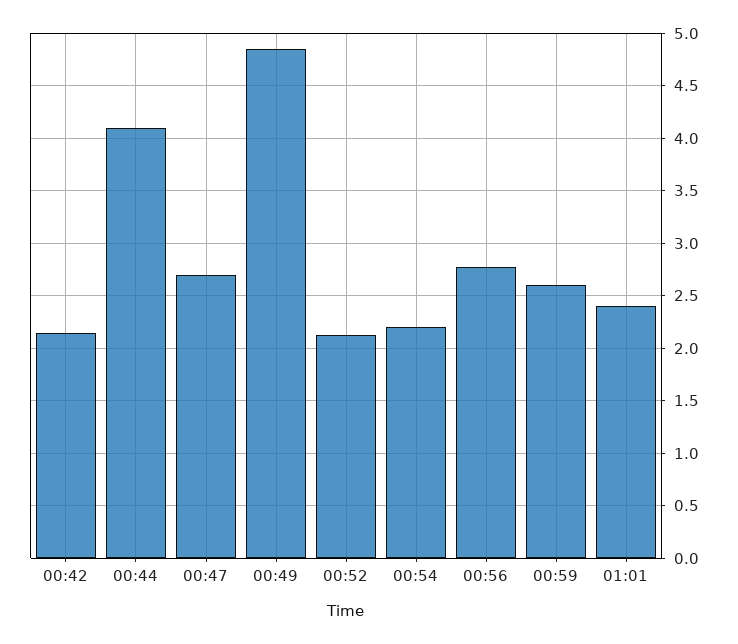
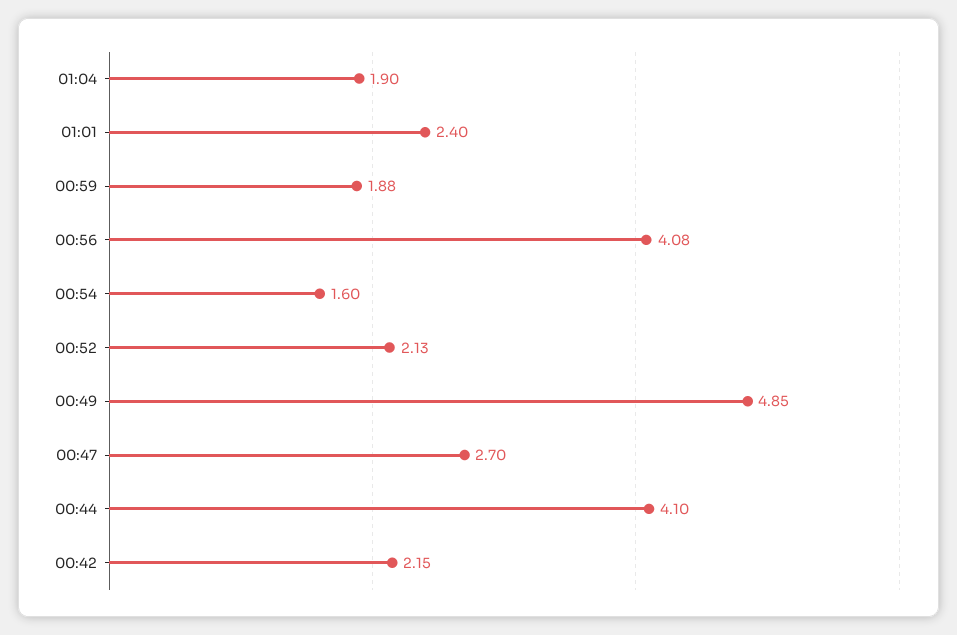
00:54: 2.2 -> 1.6
00:56: 2.8 -> 4.08
00:59: 2.6 -> 1.88
01:04: none -> 1.9

